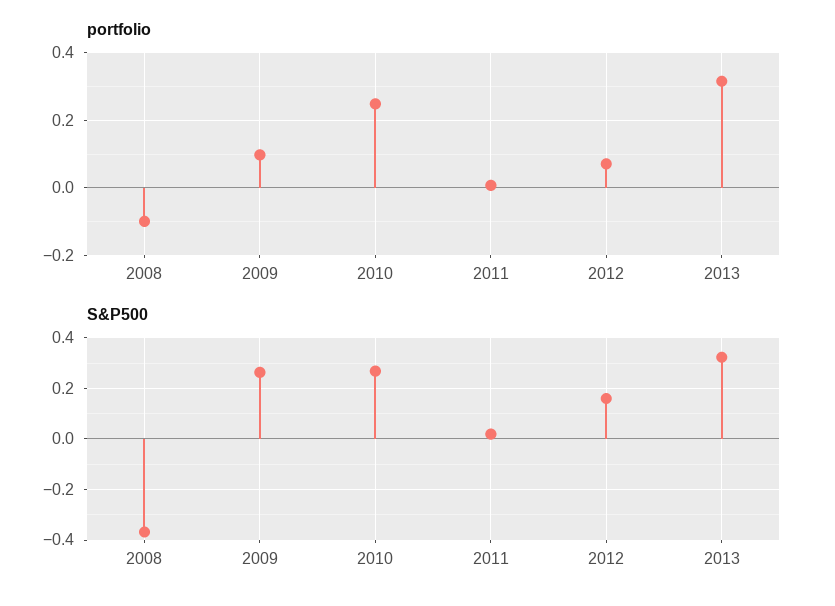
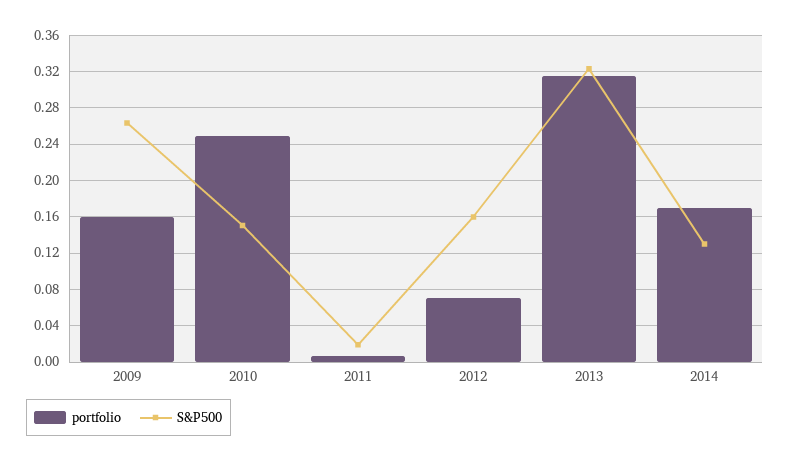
portfolio, 2008: -0.1 -> none
portfolio, 2009: 0.1 -> 0.16
S&P500, 2008: -0.375 -> none
S&P500, 2010: 0.275 -> 0.15
portfolio, 2014: none -> 0.17
S&P500, 2014: none -> 0.13

